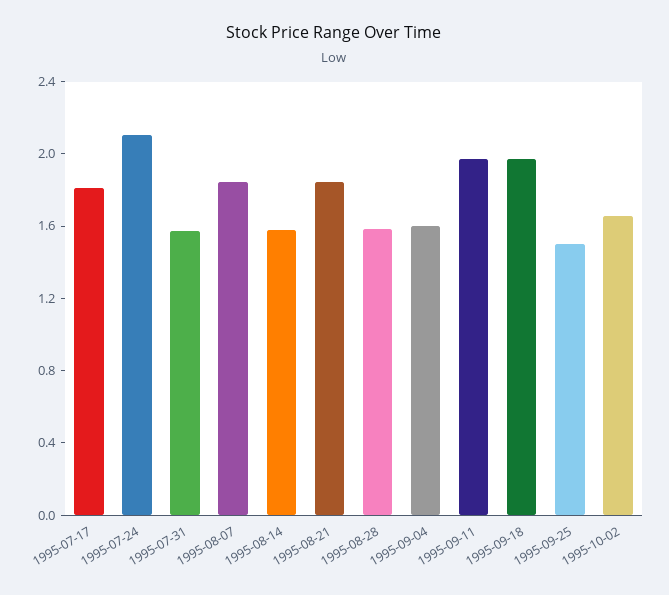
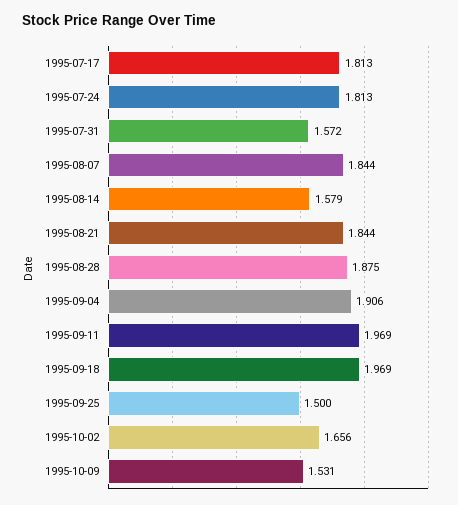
1995-07-24: 2.1 -> 1.813
1995-08-28: 1.6 -> 1.875
1995-09-04: 1.6 -> 1.906
1995-10-09: none -> 1.531

